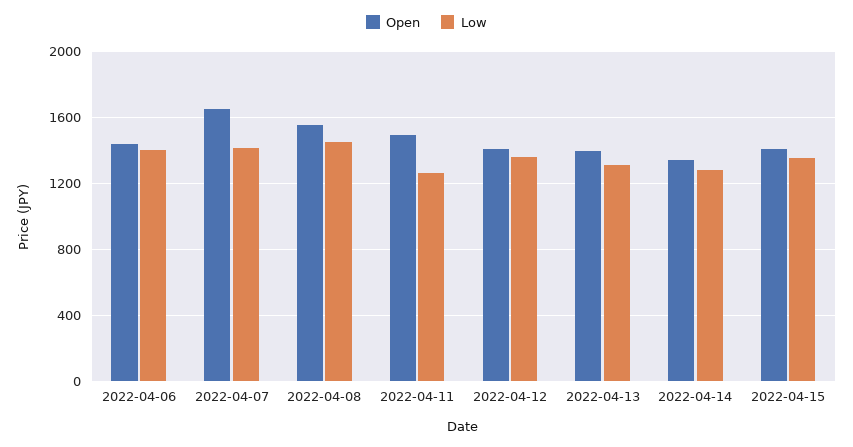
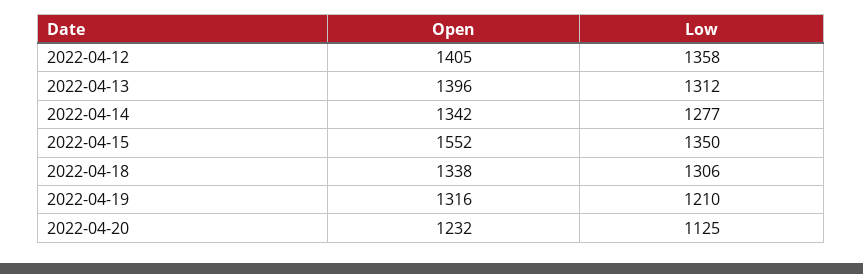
Open, 2022-04-06: 1450 -> none
Low, 2022-04-06: 1400 -> none
Open, 2022-04-07: 1650 -> none
Low, 2022-04-07: 1400 -> none
Open, 2022-04-08: 1550 -> none
Low, 2022-04-08: 1450 -> none
Open, 2022-04-11: 1500 -> none
Low, 2022-04-11: 1250 -> none
Open, 2022-04-15: 1400 -> 1552
Open, 2022-04-18: none -> 1338
Low, 2022-04-18: none -> 1306
Open, 2022-04-19: none -> 1316
Low, 2022-04-19: none -> 1210
Open, 2022-04-20: none -> 1232
Low, 2022-04-20: none -> 1125

